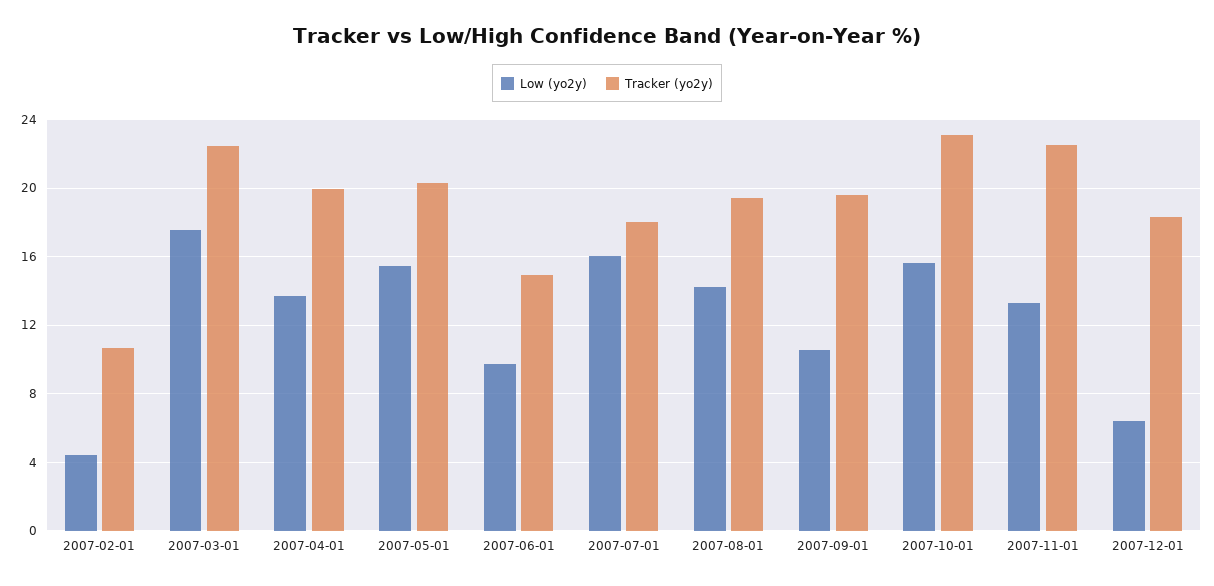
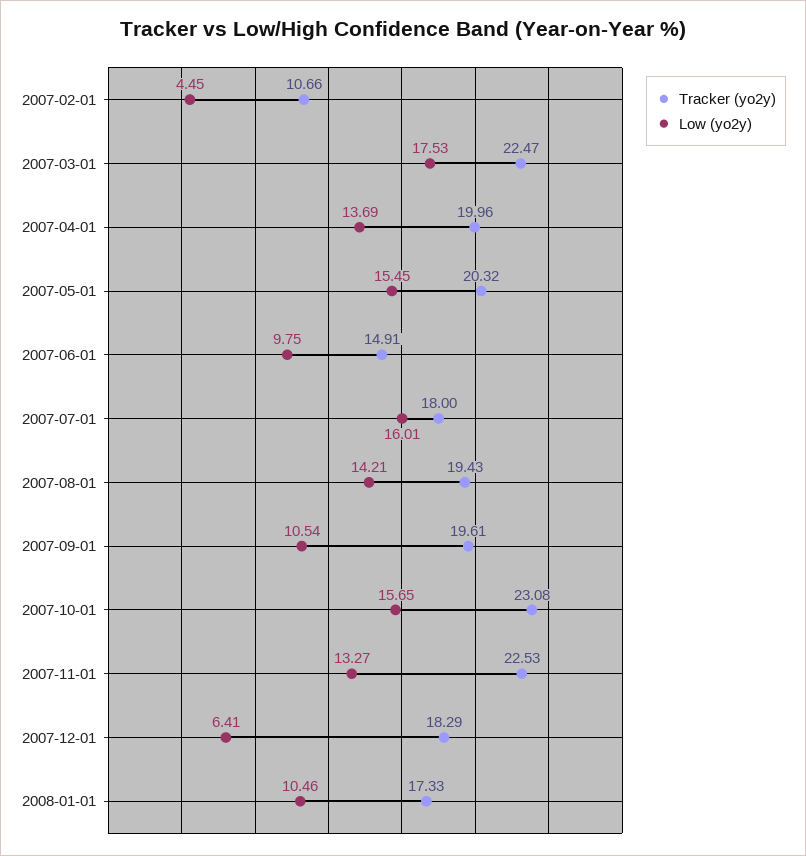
Tracker (yo2y), 2008-01-01: none -> 17.33
Low (yo2y), 2008-01-01: none -> 10.46

